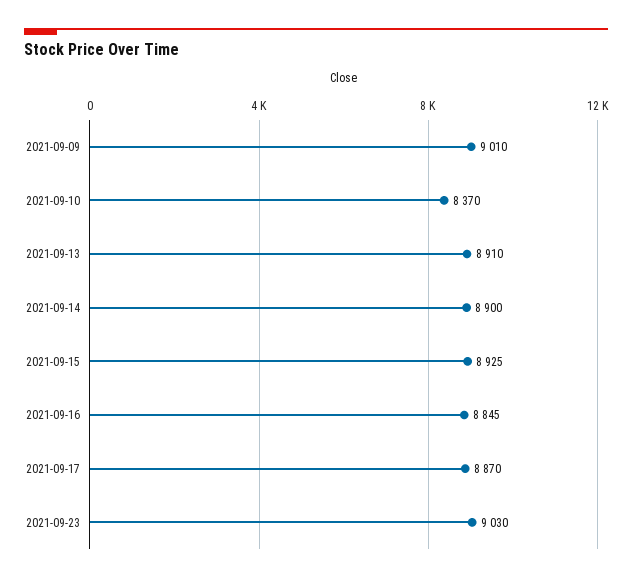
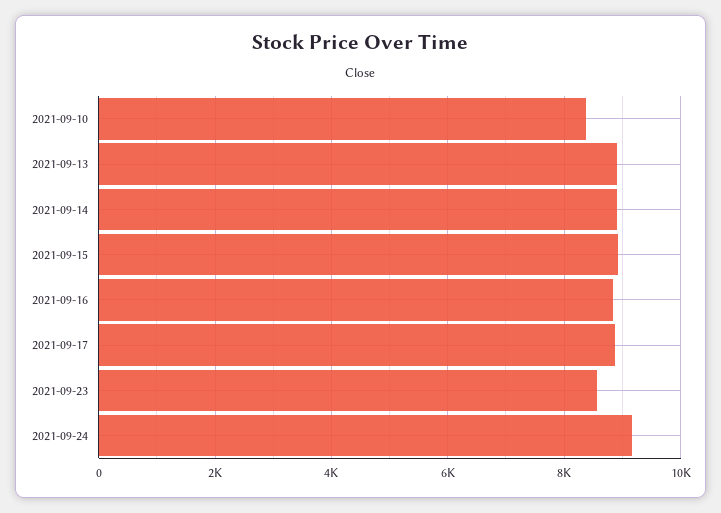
2021-09-09: 9010 -> none
2021-09-23: 9030 -> 8600
2021-09-24: none -> 9200

